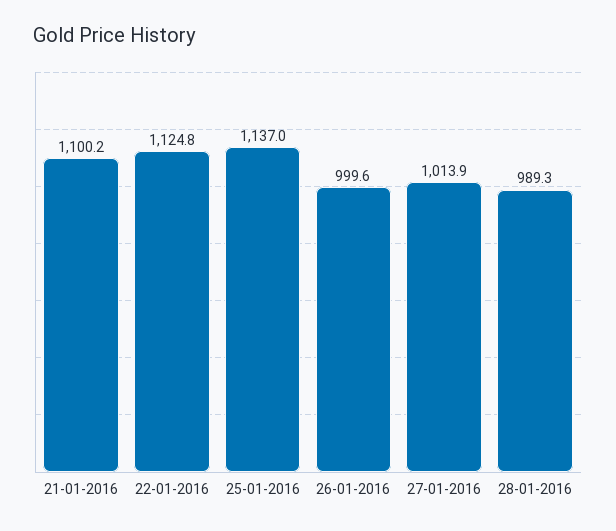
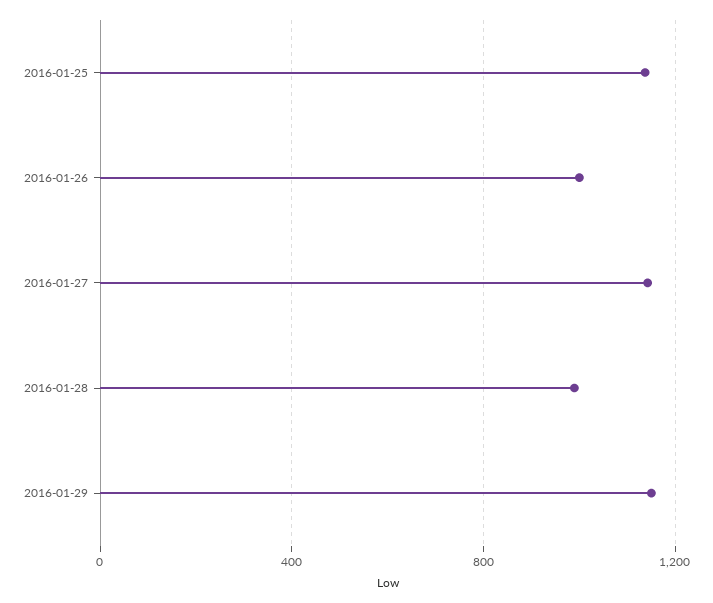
21-01-2016: 1100.2 -> none
22-01-2016: 1124.8 -> none
27-01-2016: 1013.9 -> 1150
2016-01-29: none -> 1150

